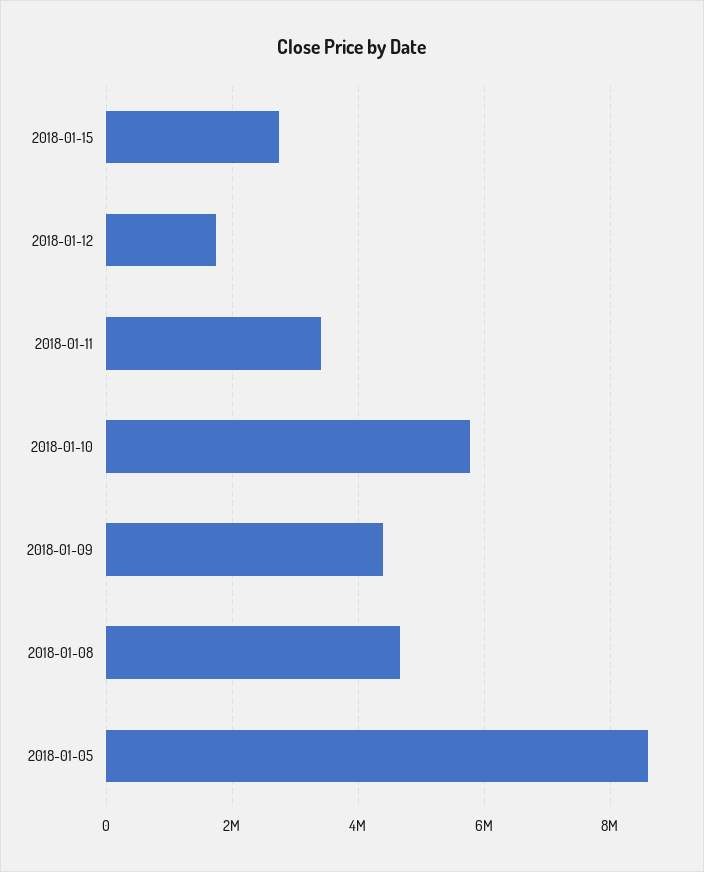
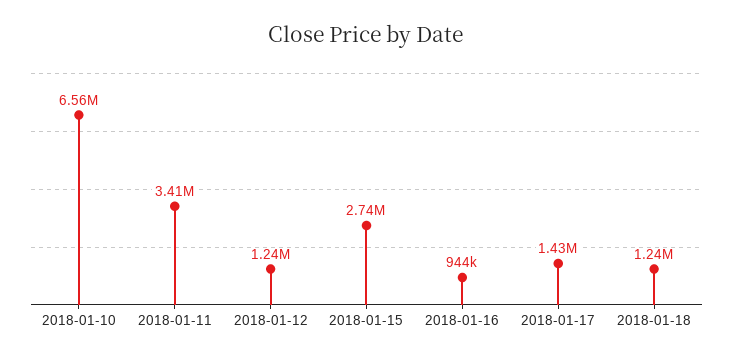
2018-01-12: 1800000 -> 1240000
2018-01-10: 5800000 -> 6560000
2018-01-09: 4400000 -> none
2018-01-08: 4600000 -> none
2018-01-05: 8600000 -> none
2018-01-16: none -> 944000
2018-01-17: none -> 1430000
2018-01-18: none -> 1240000

